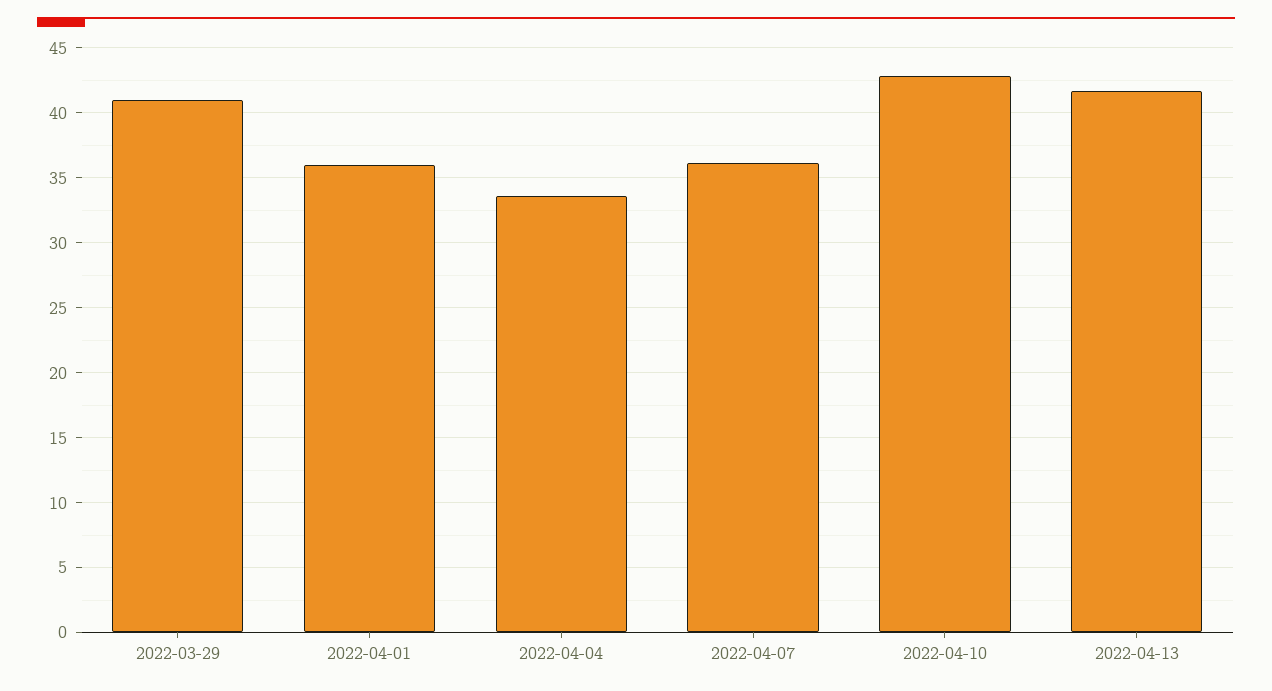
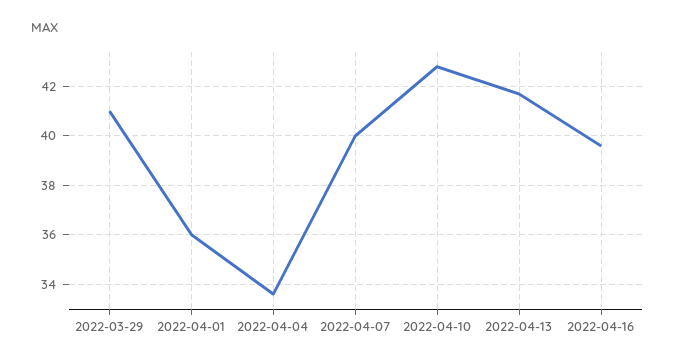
2022-04-07: 36 -> 40
2022-04-16: none -> 39.5

